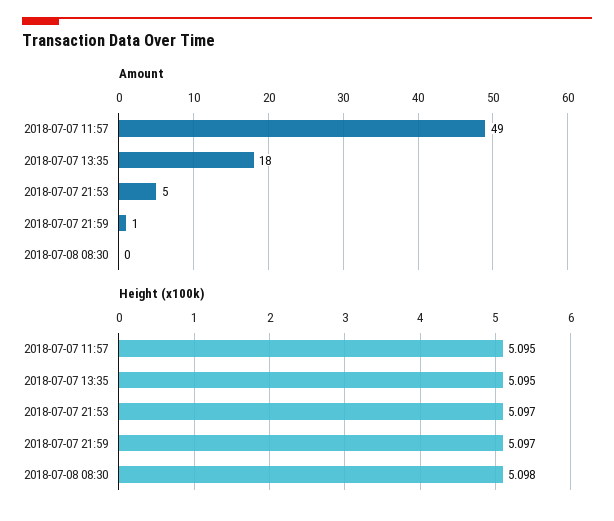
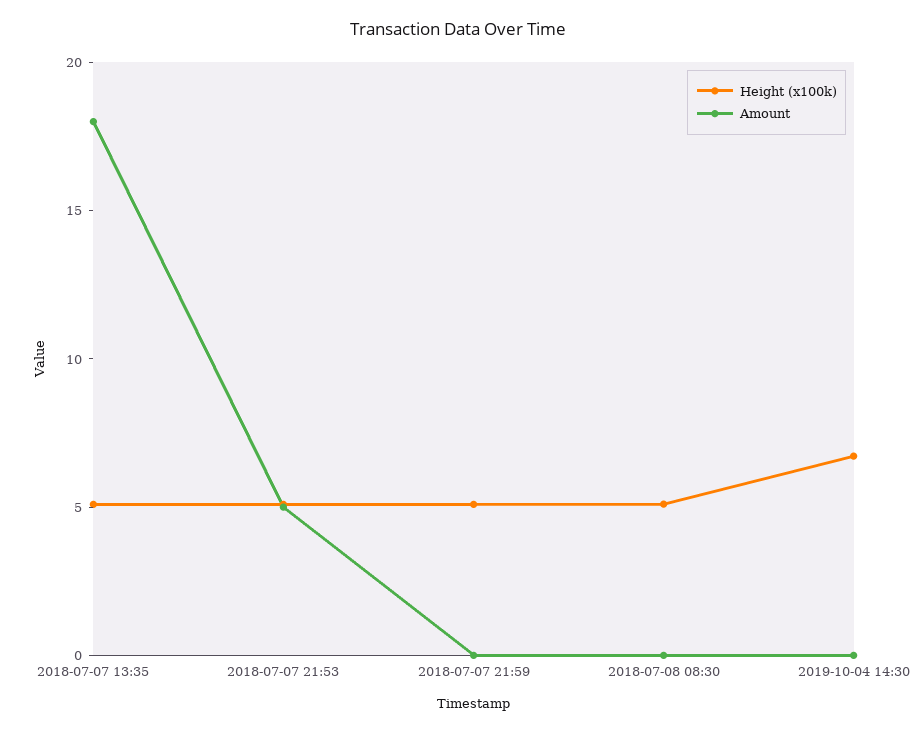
Amount, 2018-07-07 11:57: 49 -> none
Amount, 2018-07-07 21:59: 1 -> 0
Height (x100k), 2018-07-07 11:57: 5.095 -> none
Height (x100k), 2019-10-04 14:30: none -> 7
Amount, 2019-10-04 14:30: none -> 0

